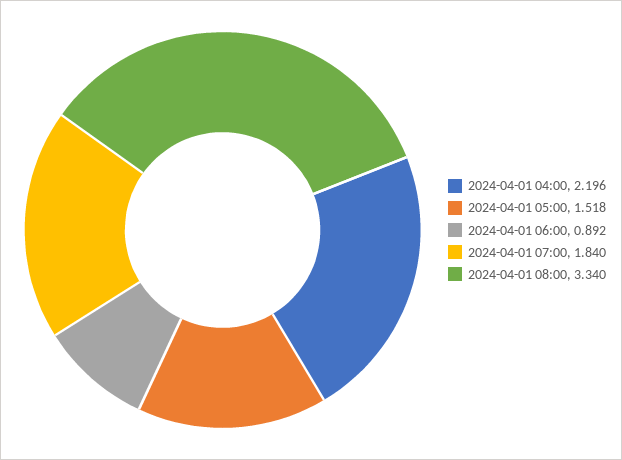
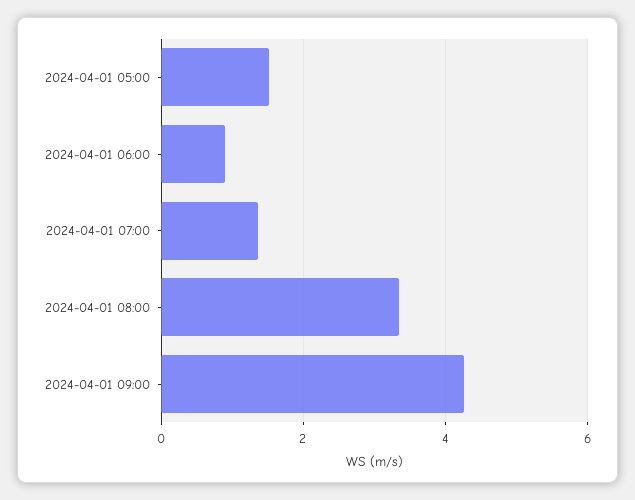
2024-04-01 04:00: 2.196 -> none
2024-04-01 07:00: 1.84 -> 1.4
2024-04-01 09:00: none -> 4.2

